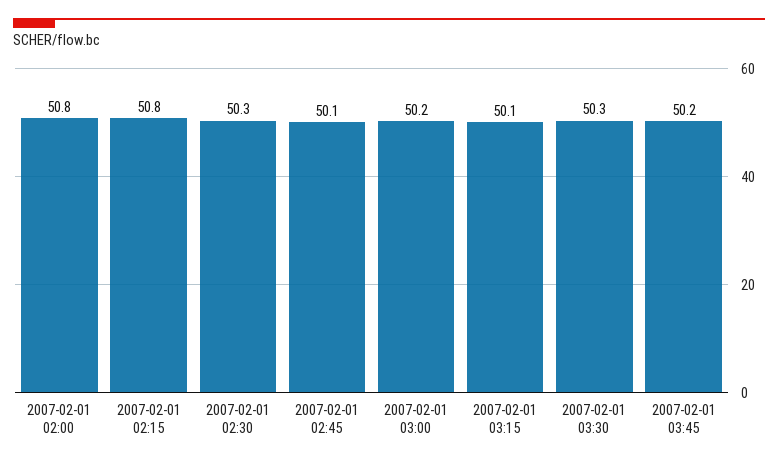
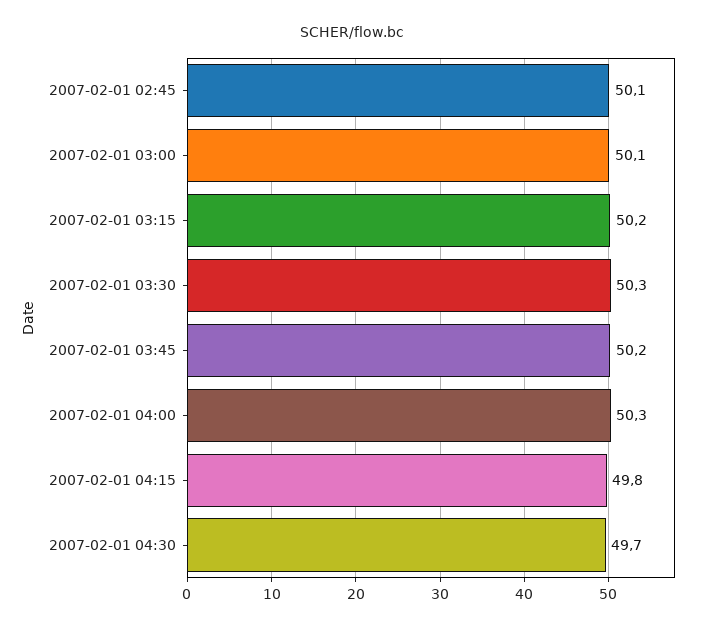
2007-02-01 02:00: 50.8 -> none
2007-02-01 02:15: 50.8 -> none
2007-02-01 02:30: 50.3 -> none
2007-02-01 03:00: 50.2 -> 50.1
2007-02-01 03:15: 50.1 -> 50.2
2007-02-01 04:00: none -> 50.3
2007-02-01 04:15: none -> 49.8
2007-02-01 04:30: none -> 49.7

